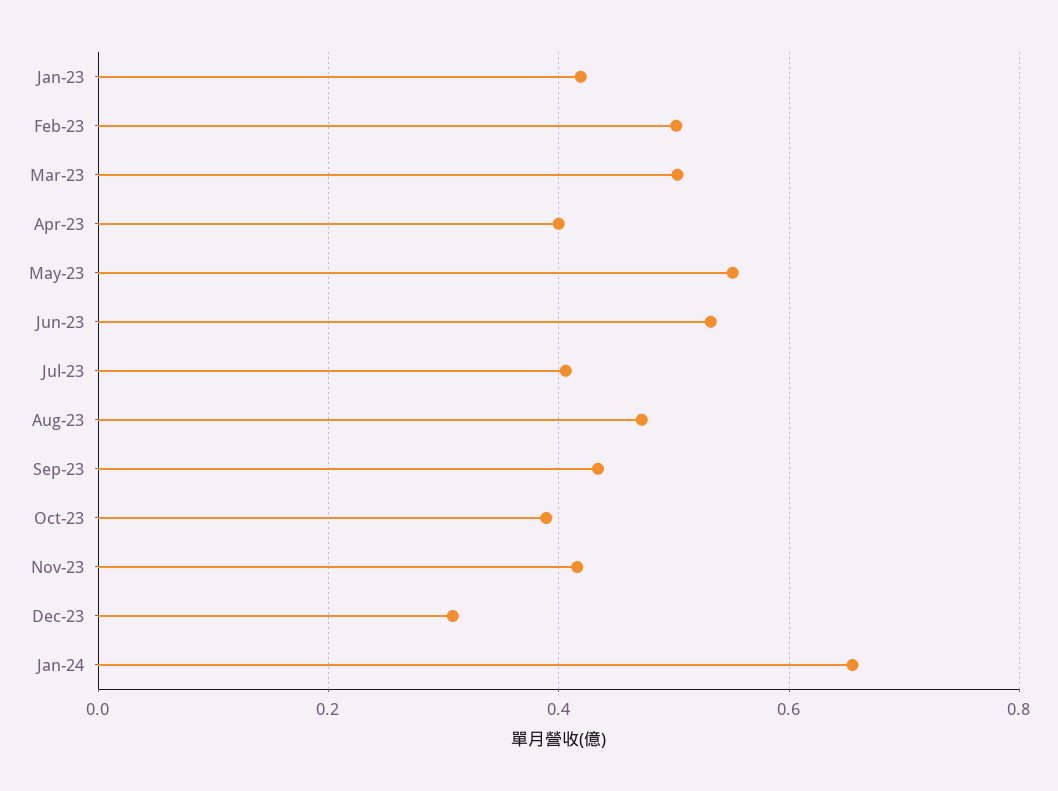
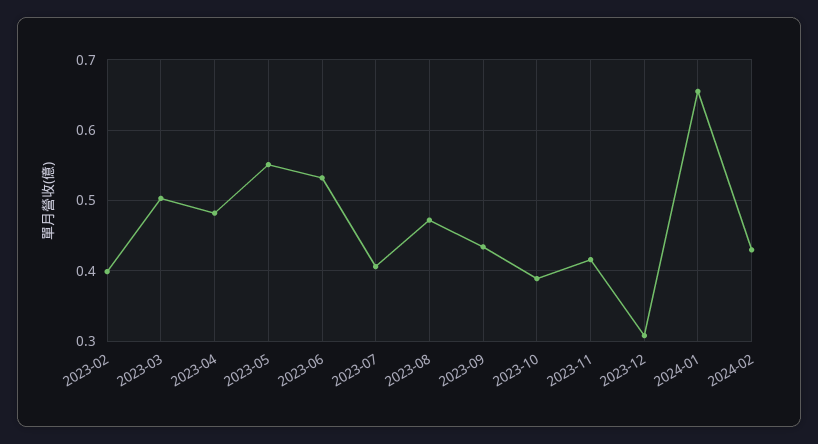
Jan-23: 0.42 -> none
Feb-23: 0.5 -> 0.4
Apr-23: 0.4 -> 0.48
2024-02: none -> 0.43

